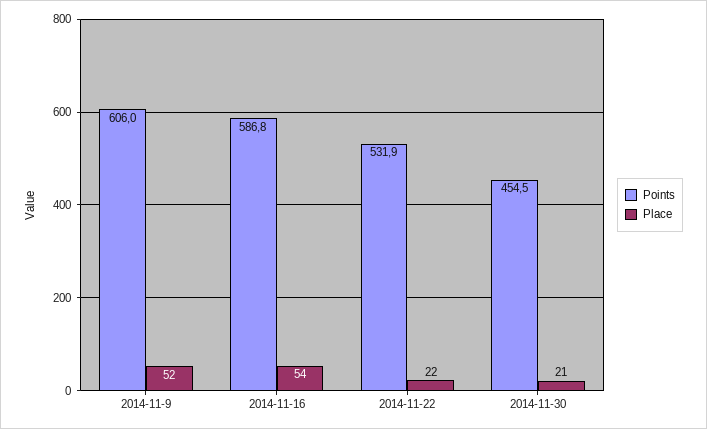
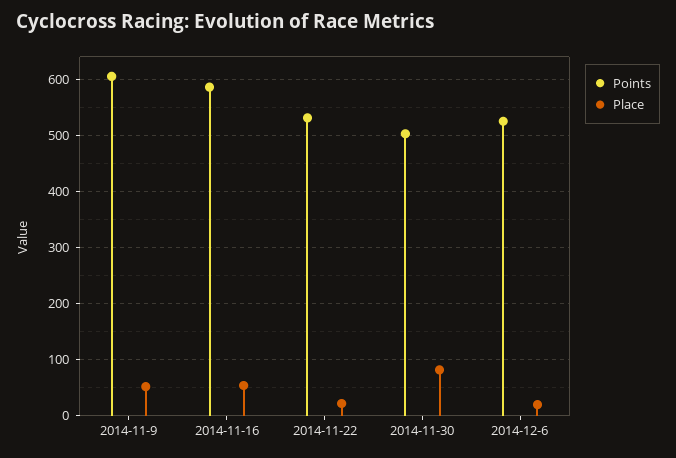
Points, 2014-11-30: 454.5 -> 500
Place, 2014-11-30: 21 -> 80
Points, 2014-12-6: none -> 520
Place, 2014-12-6: none -> 20

